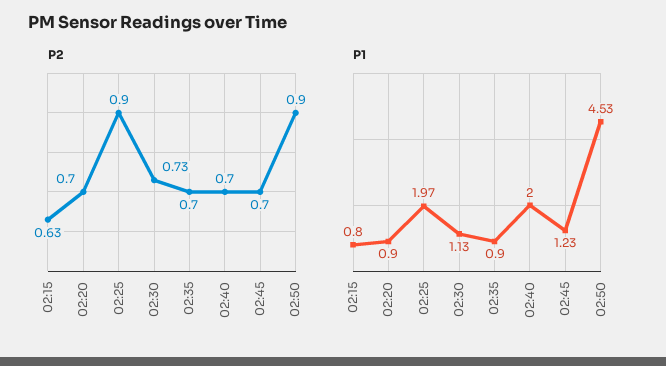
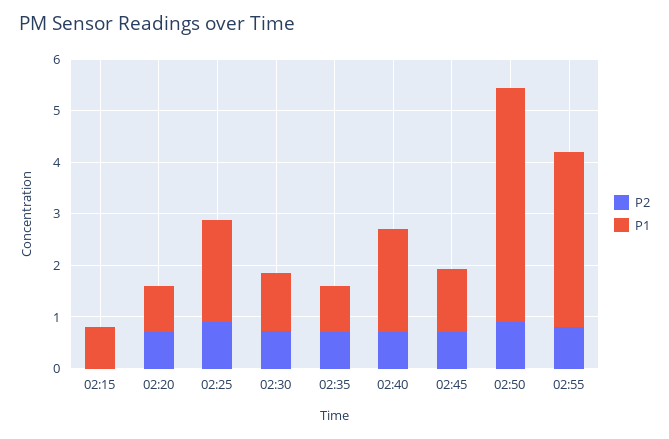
P2, 02:15: 0.63 -> 0
P2, 02:55: none -> 0.8
P1, 02:55: none -> 3.4

